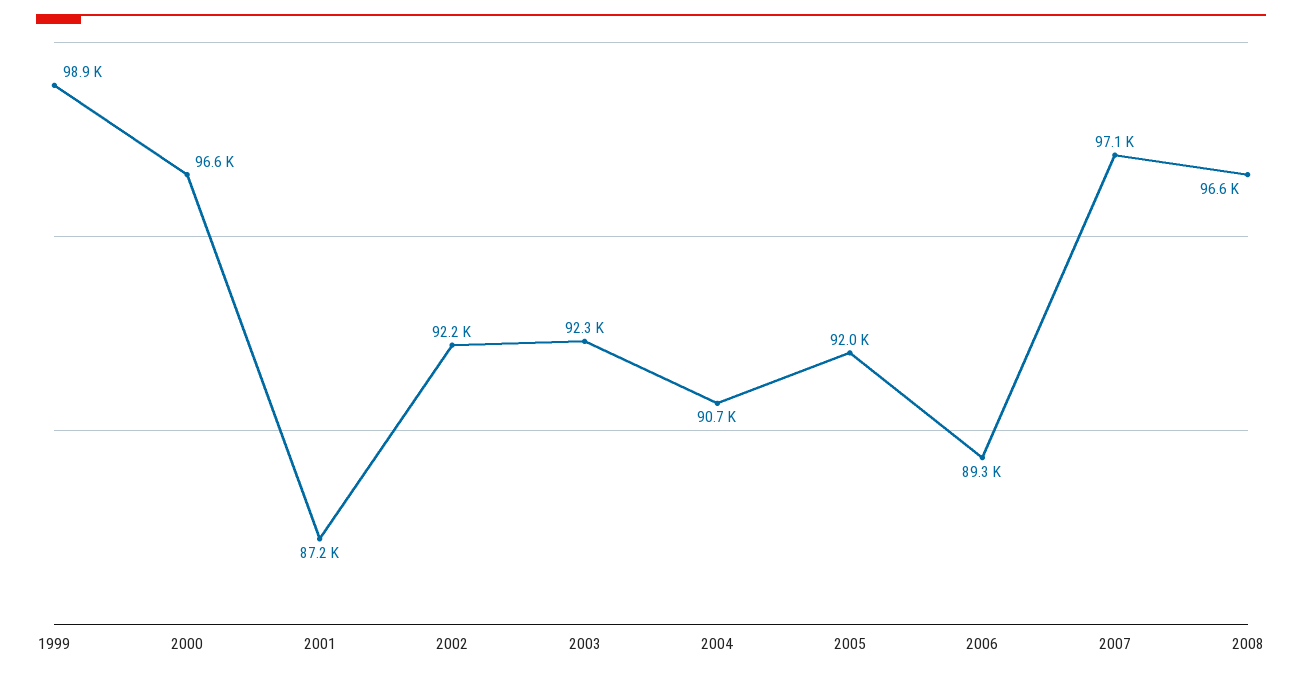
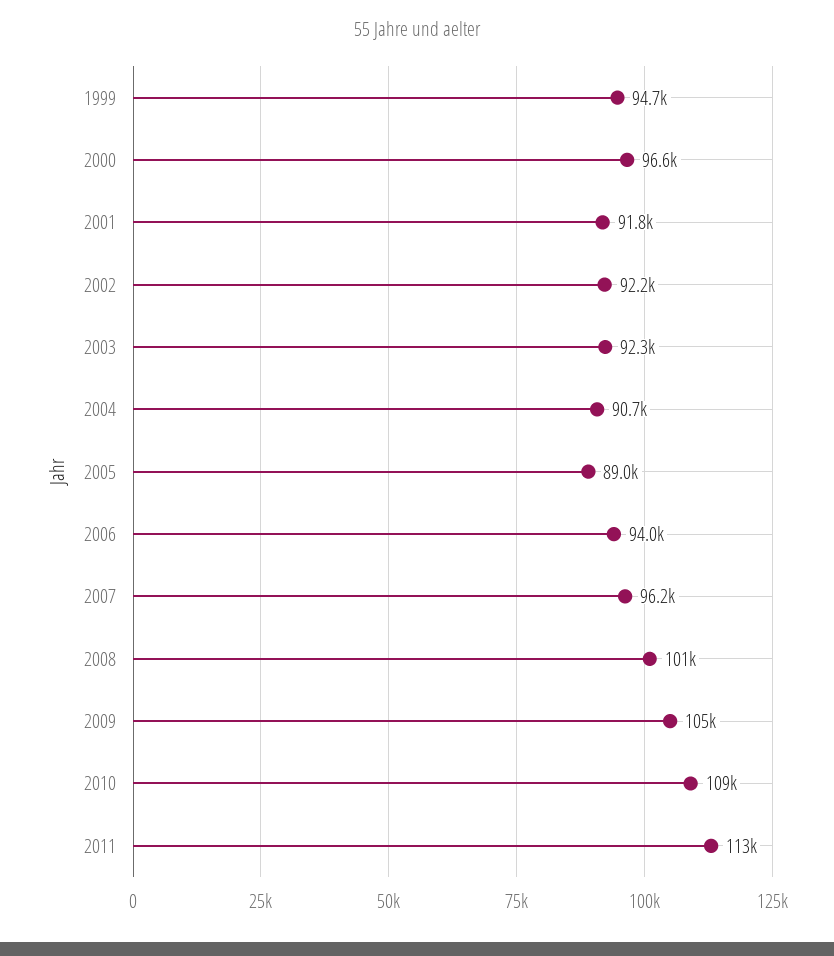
1999: 98900 -> 94700
2001: 87200 -> 91800
2005: 92000 -> 89000
2006: 89300 -> 94000
2007: 97100 -> 96200
2008: 96600 -> 101000
2009: none -> 105000
2010: none -> 109000
2011: none -> 113000

